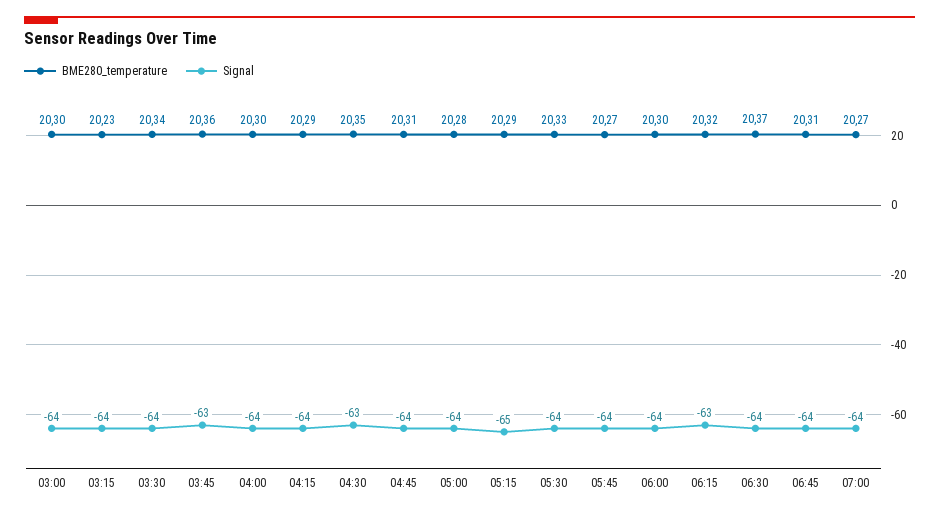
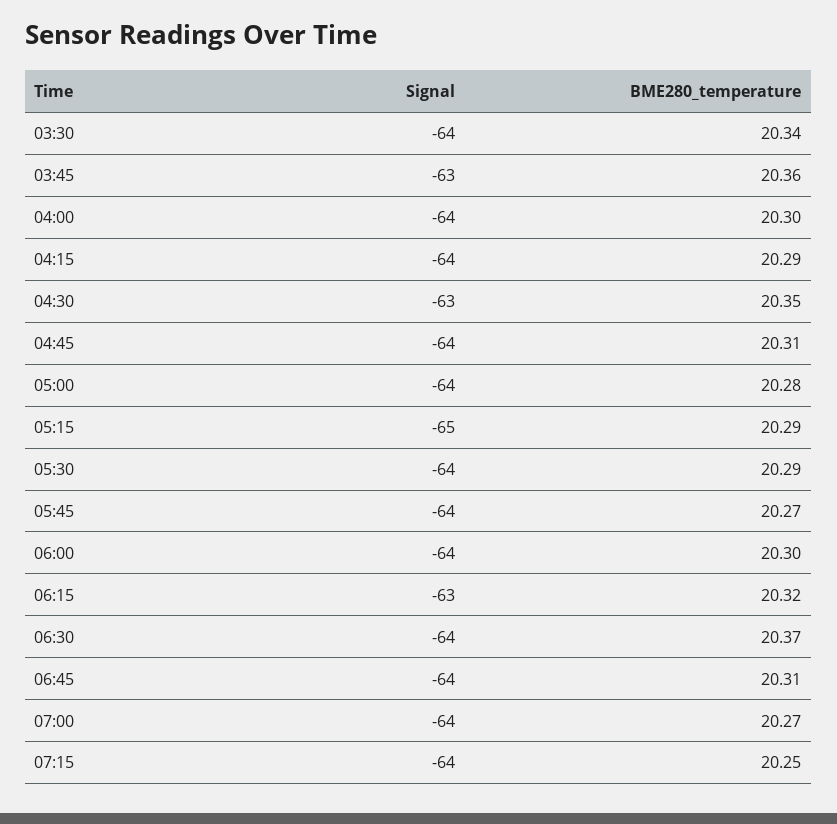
BME280_temperature, 03:00: 20.3 -> none
Signal, 03:00: -64 -> none
BME280_temperature, 03:15: 20.23 -> none
Signal, 03:15: -64 -> none
BME280_temperature, 05:30: 20.33 -> 20.29
Signal, 07:15: none -> -64
BME280_temperature, 07:15: none -> 20.25

